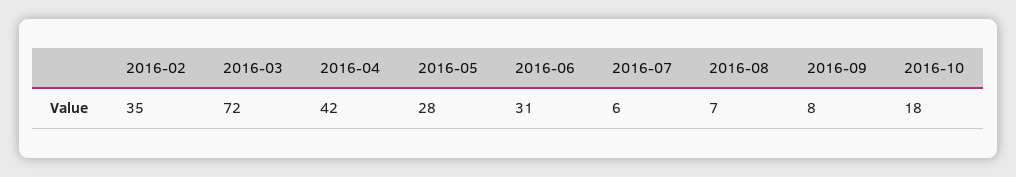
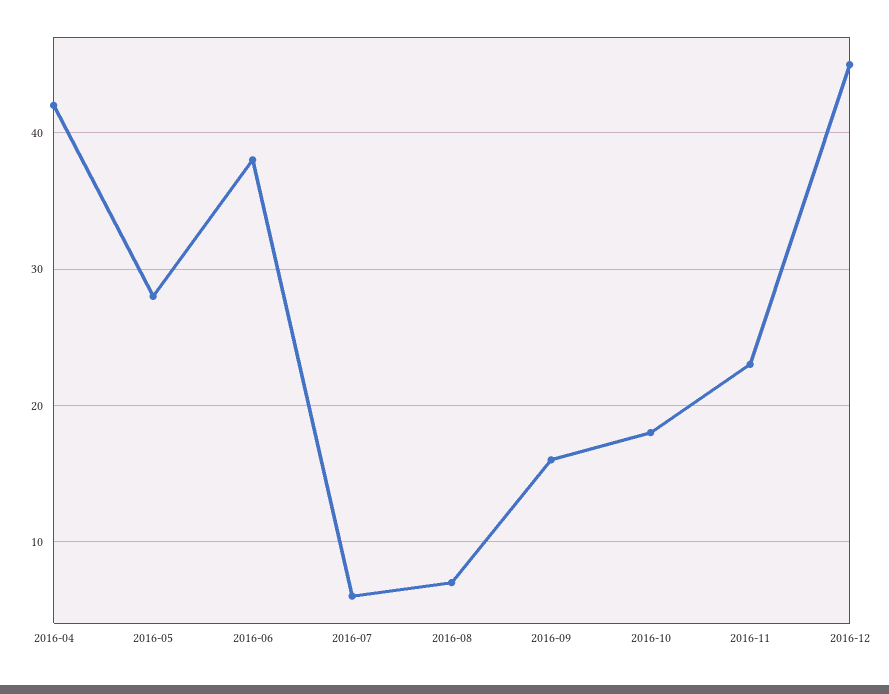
2016-02: 35 -> none
2016-03: 72 -> none
2016-06: 31 -> 38
2016-09: 8 -> 16
2016-11: none -> 23
2016-12: none -> 45

